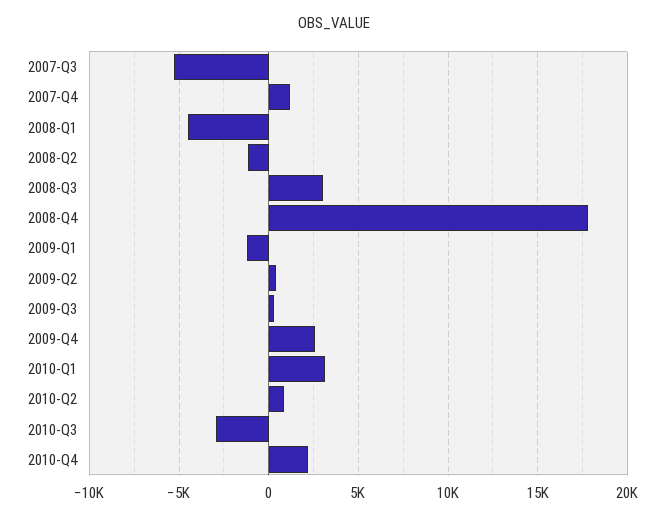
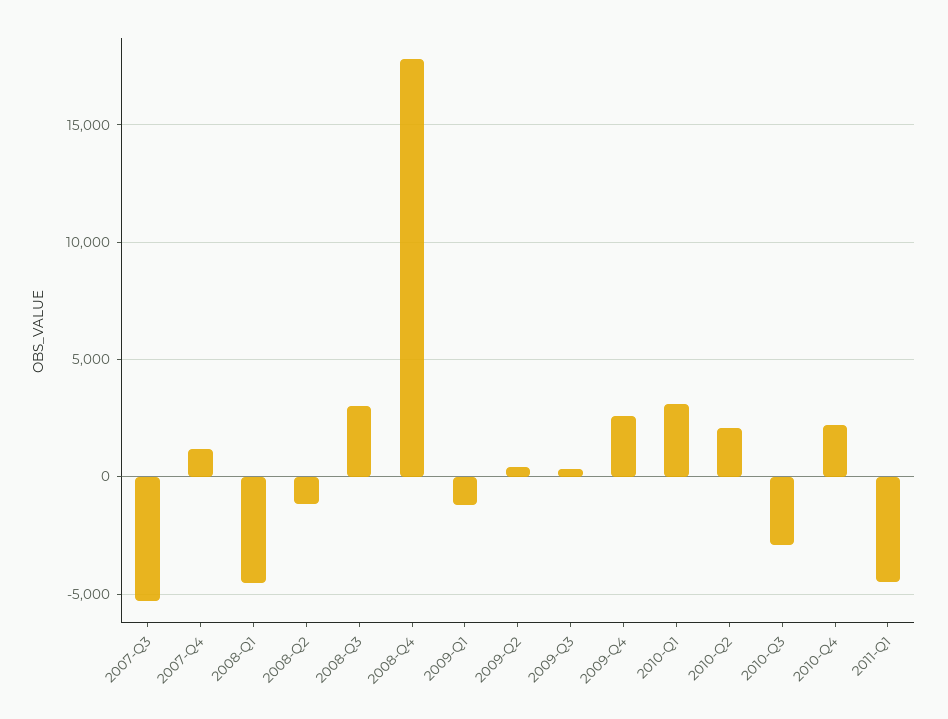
2010-Q2: 1000 -> 2000
2011-Q1: none -> -4500

